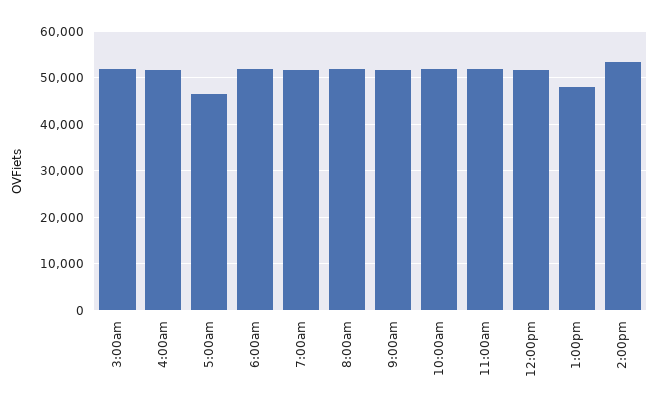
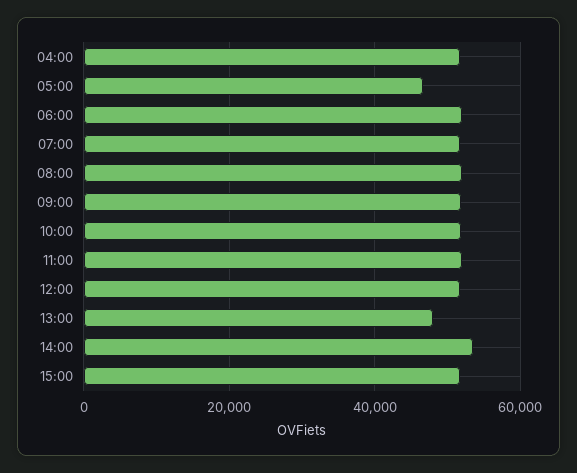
3:00am: 52000 -> none
15:00: none -> 52000

